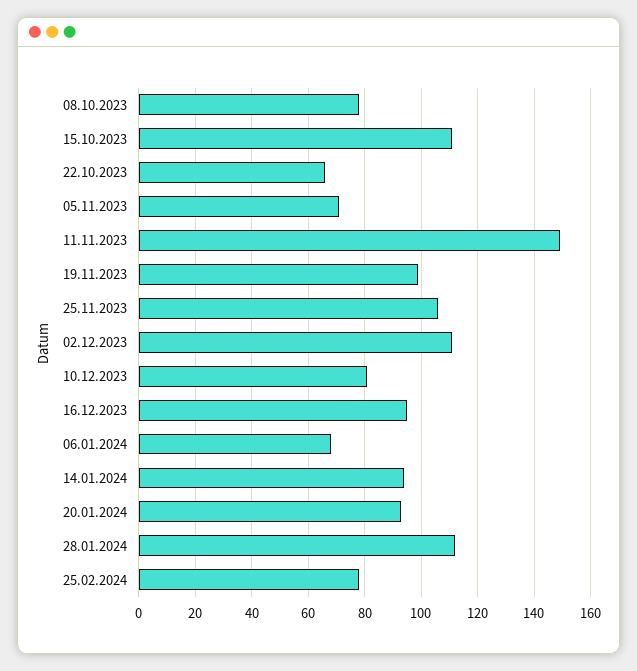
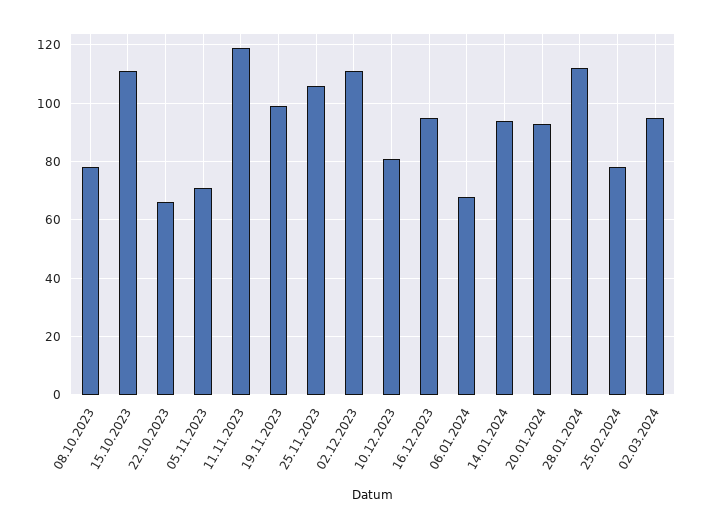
11.11.2023: 150 -> 120
02.03.2024: none -> 95

